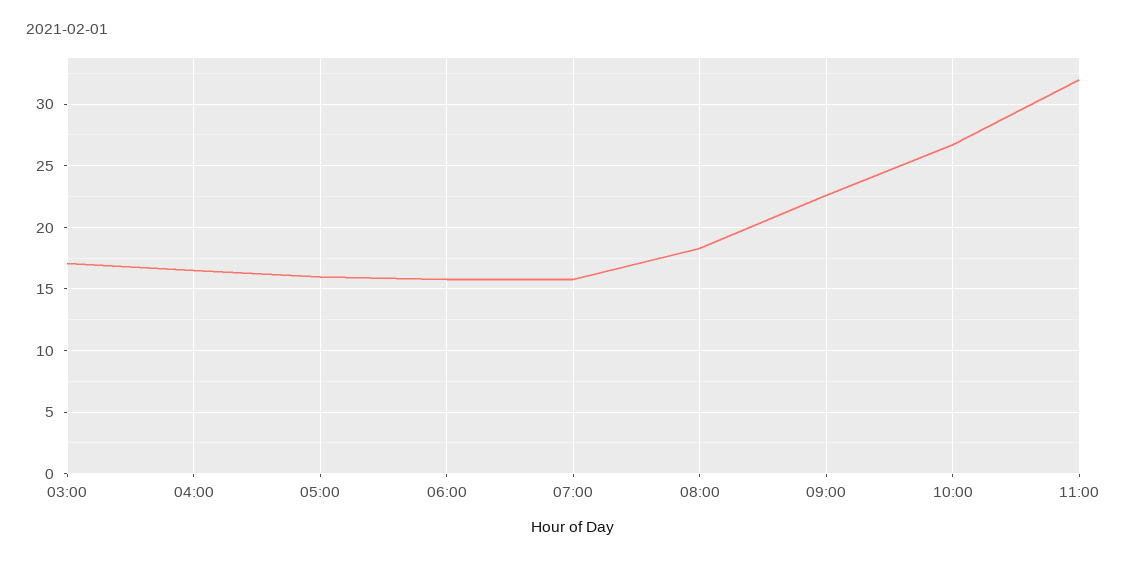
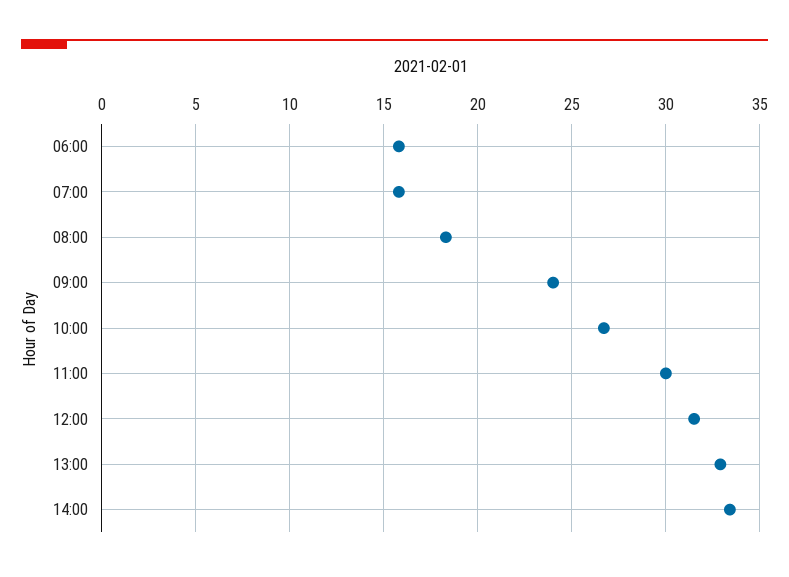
03:00: 17 -> none
04:00: 16.5 -> none
05:00: 16 -> none
09:00: 22.5 -> 24
11:00: 32 -> 30
12:00: none -> 31.5
13:00: none -> 33
14:00: none -> 33.5

